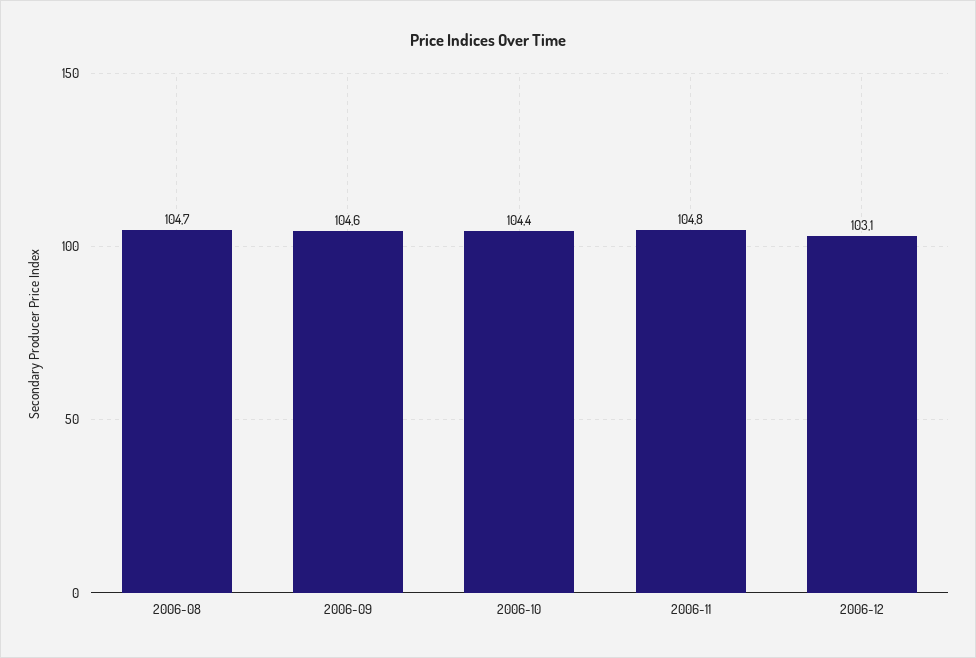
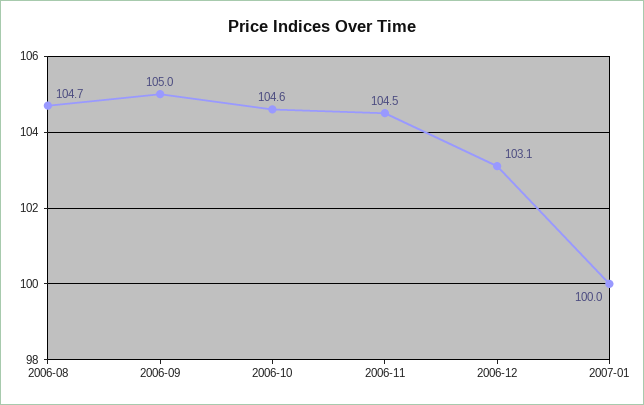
2006-09: 104.6 -> 105
2006-10: 104.4 -> 104.6
2006-11: 104.8 -> 104.5
2007-01: none -> 100

